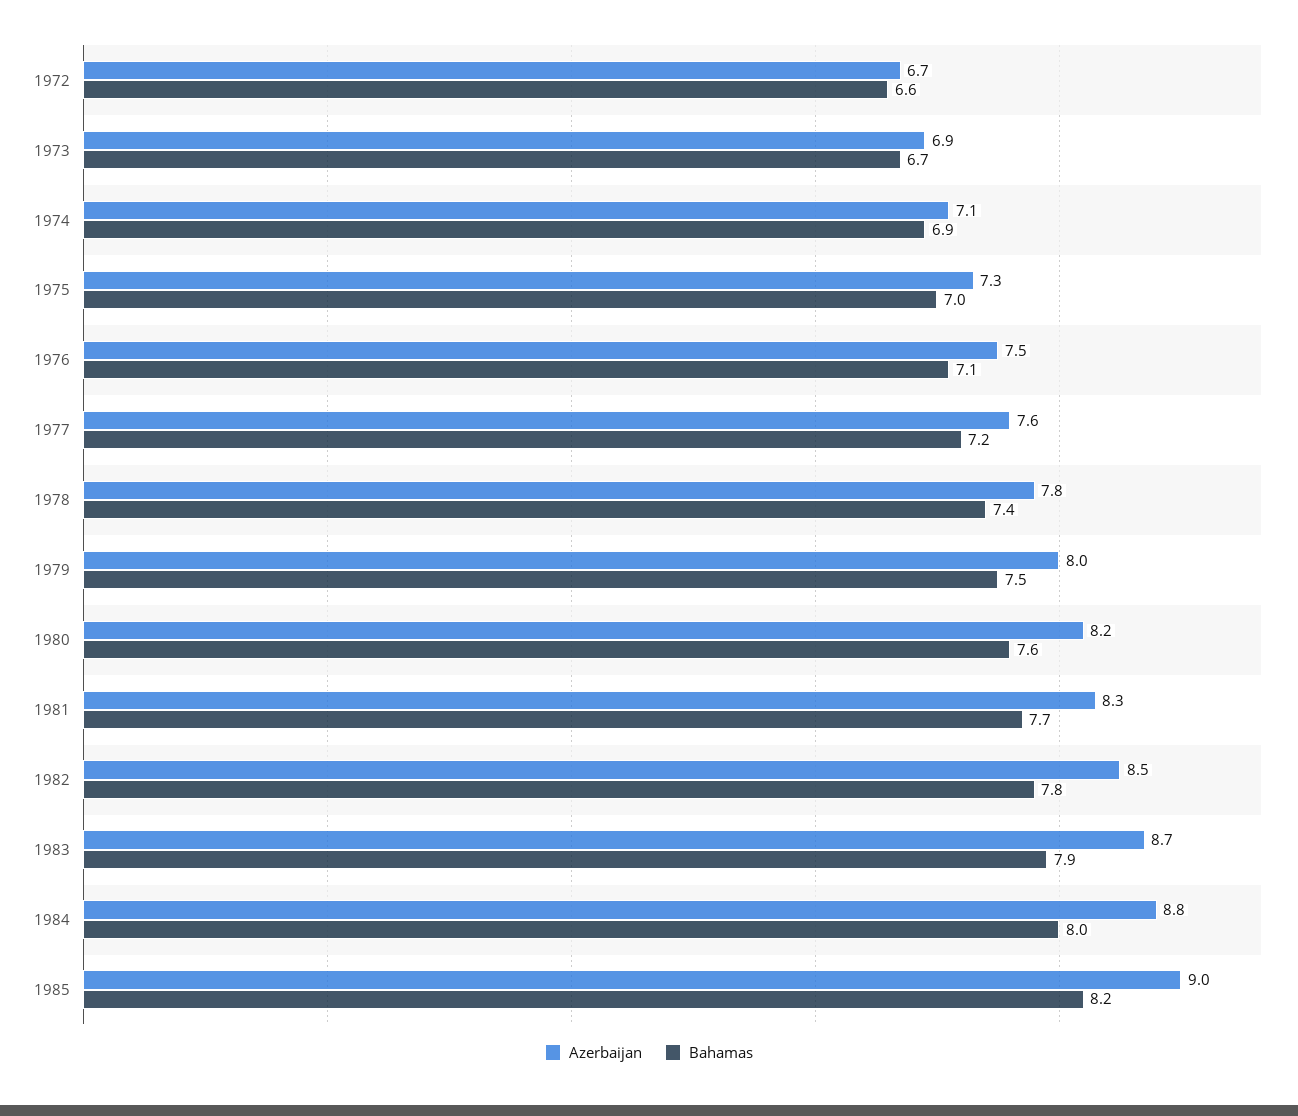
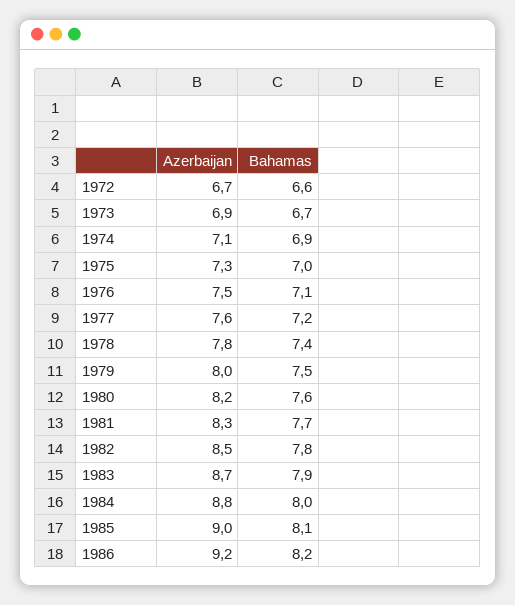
Bahamas, 1985: 8.2 -> 8.1
Azerbaijan, 1986: none -> 9.2
Bahamas, 1986: none -> 8.2

